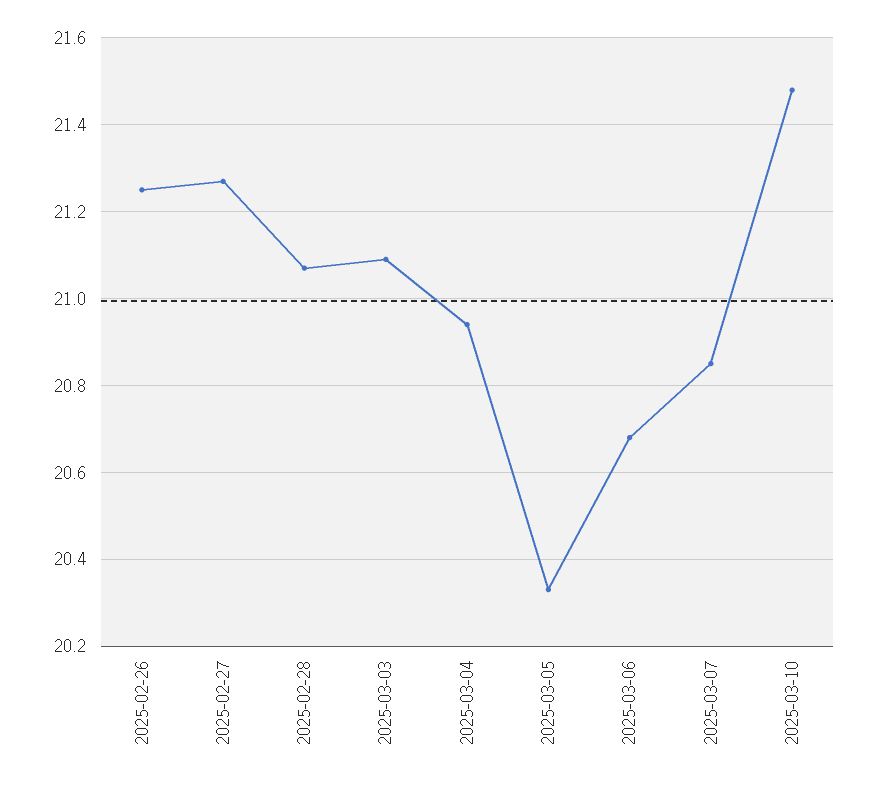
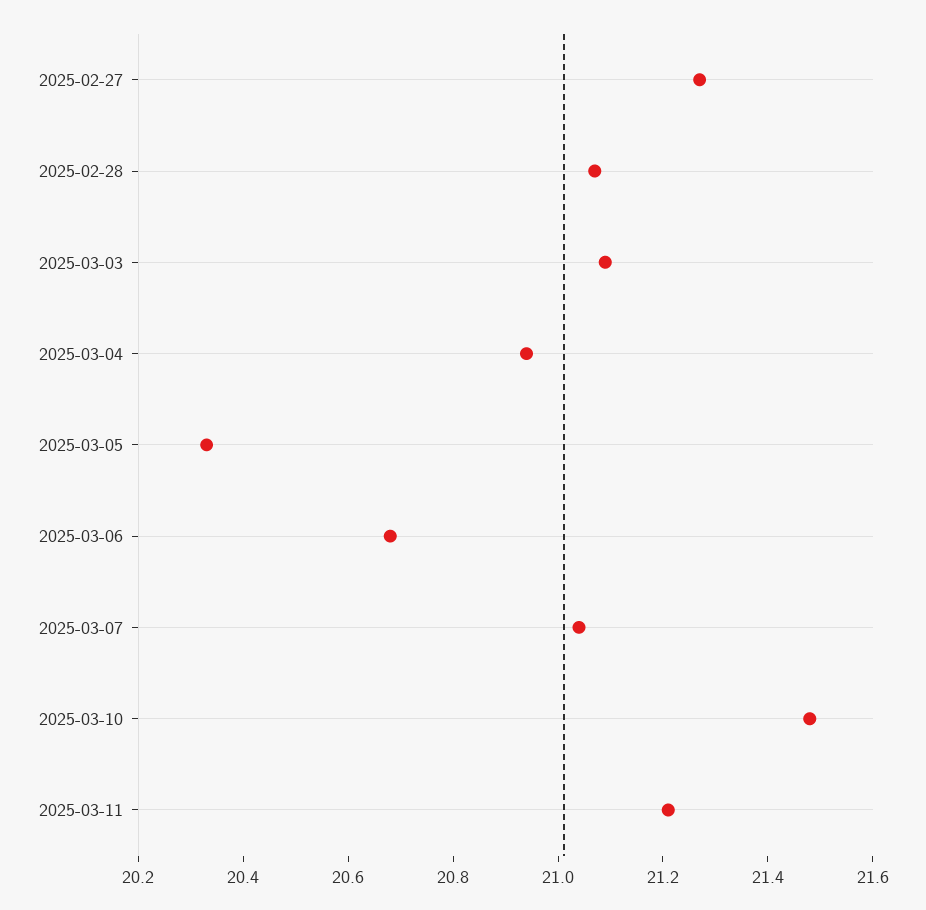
2025-02-26: 21.25 -> none
2025-03-07: 20.85 -> 21.05
2025-03-11: none -> 21.2

